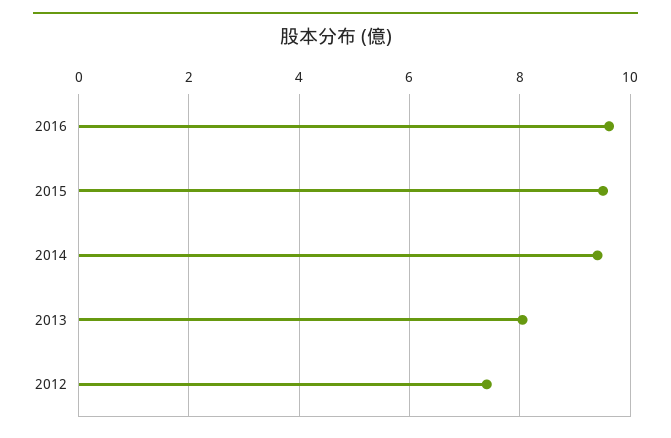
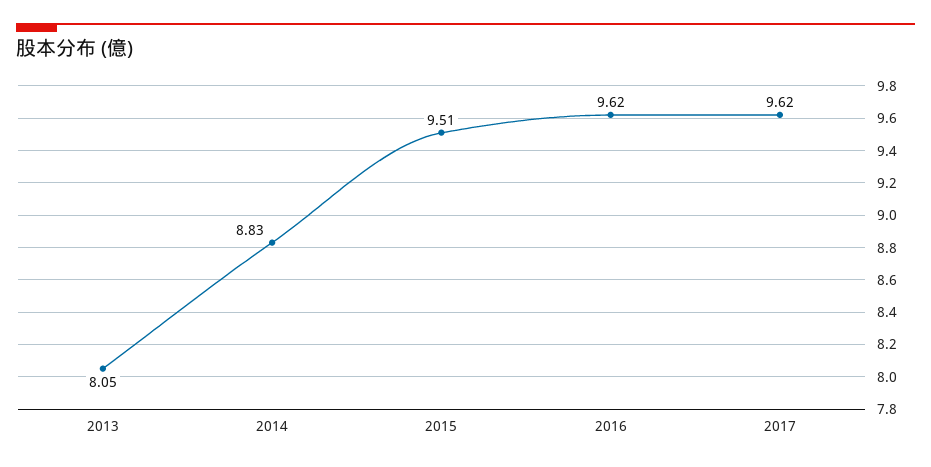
2014: 9.4 -> 8.83
2012: 7.4 -> none
2017: none -> 9.62

